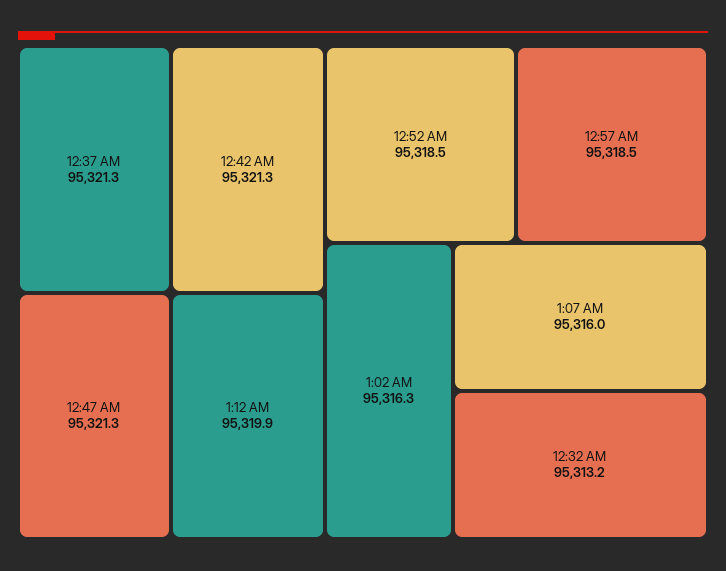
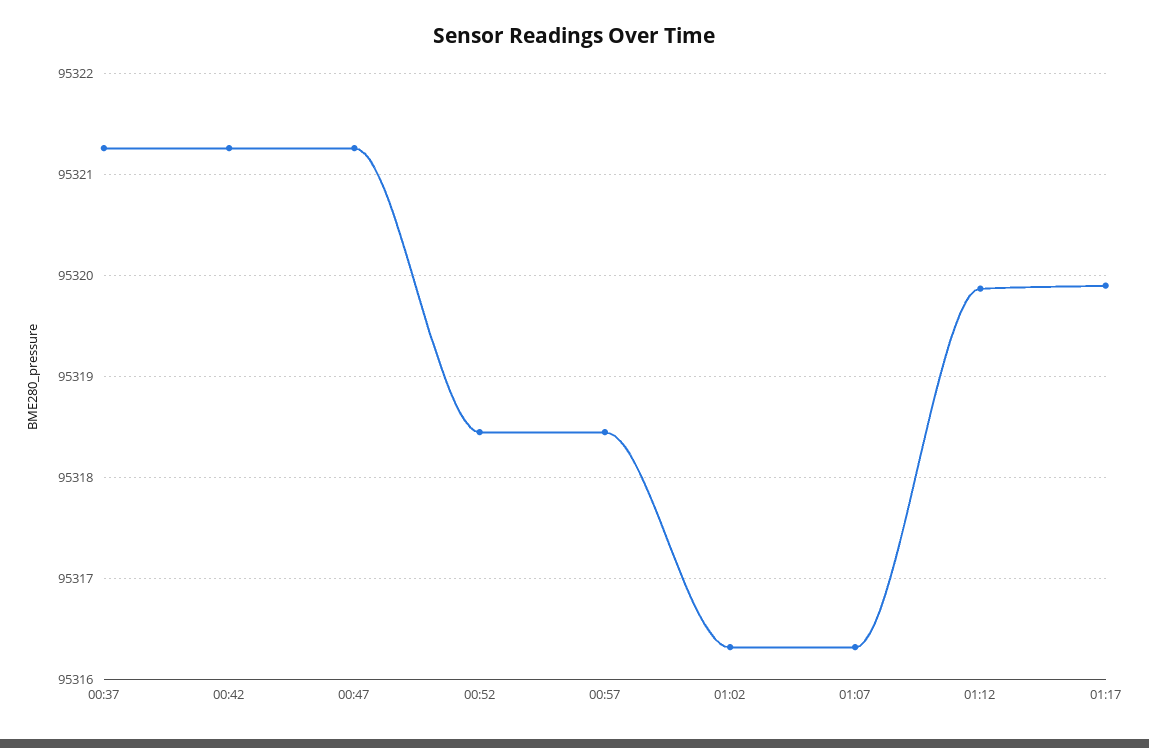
1:07 AM: 95316 -> 95316.3
12:32 AM: 95313.2 -> none
01:17: none -> 95319.9

